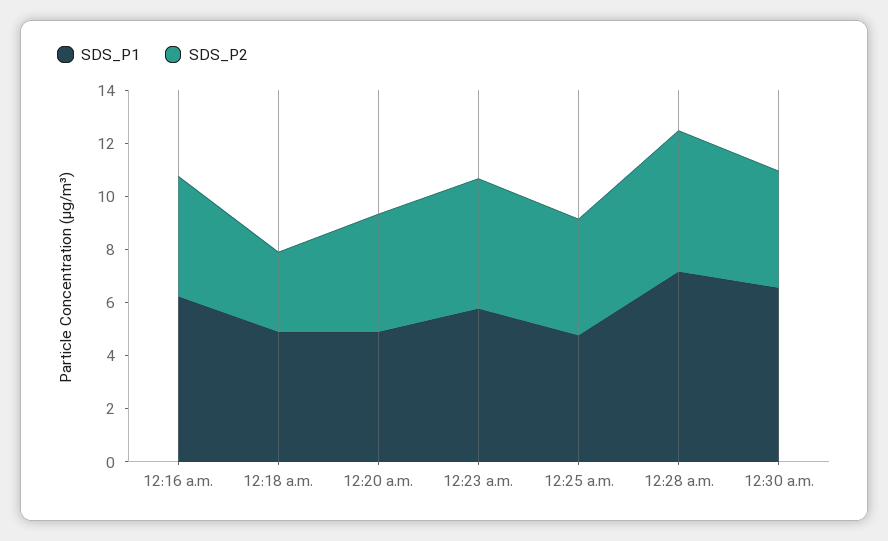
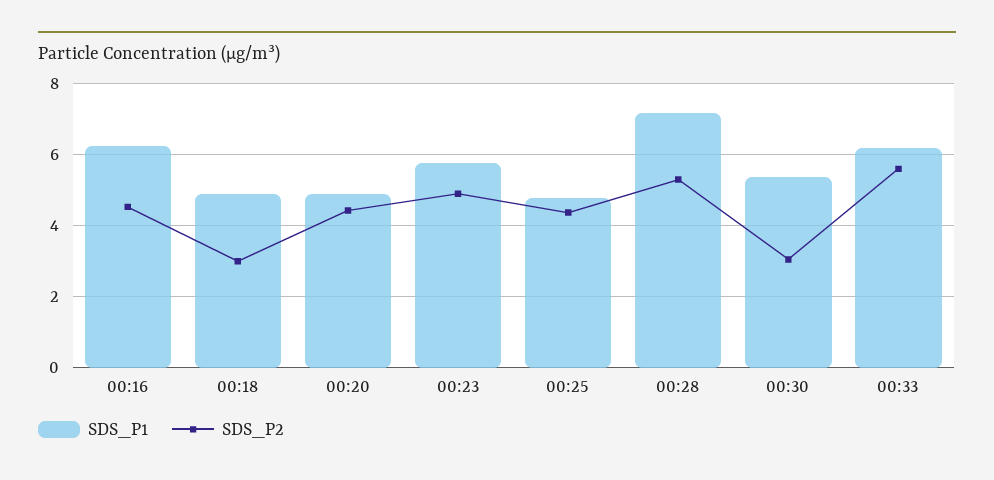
SDS_P1, 12:30 a.m.: 6.5 -> 5.4
SDS_P2, 12:30 a.m.: 4.5 -> 3
SDS_P1, 00:33: none -> 6.2
SDS_P2, 00:33: none -> 5.6

